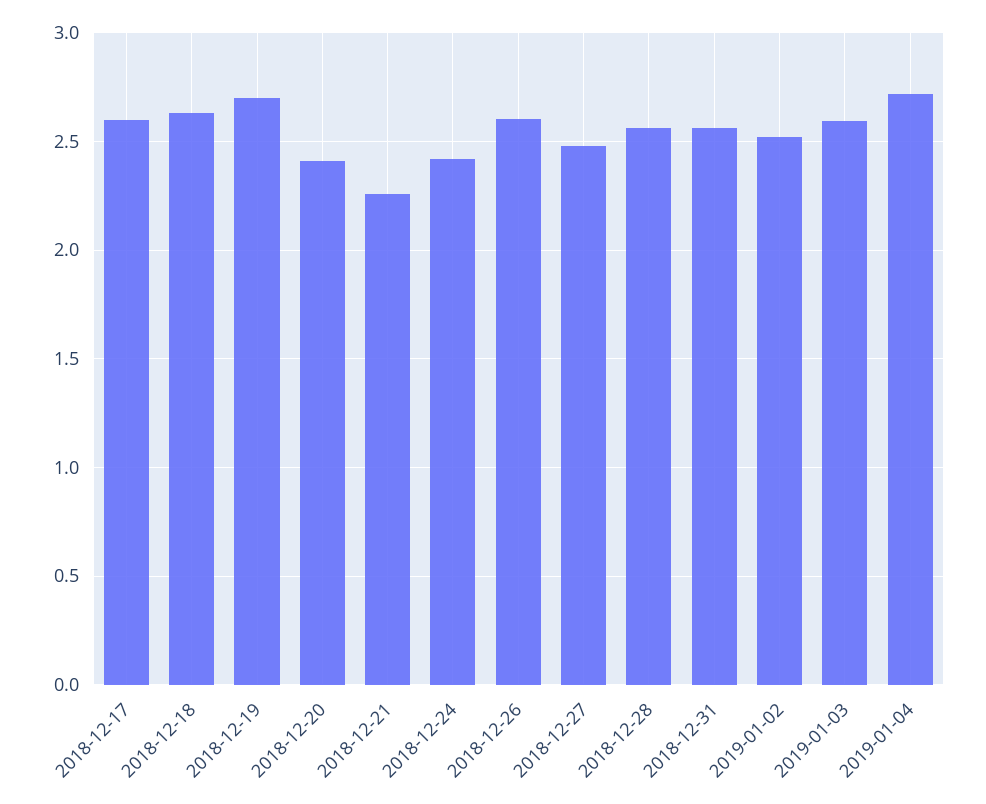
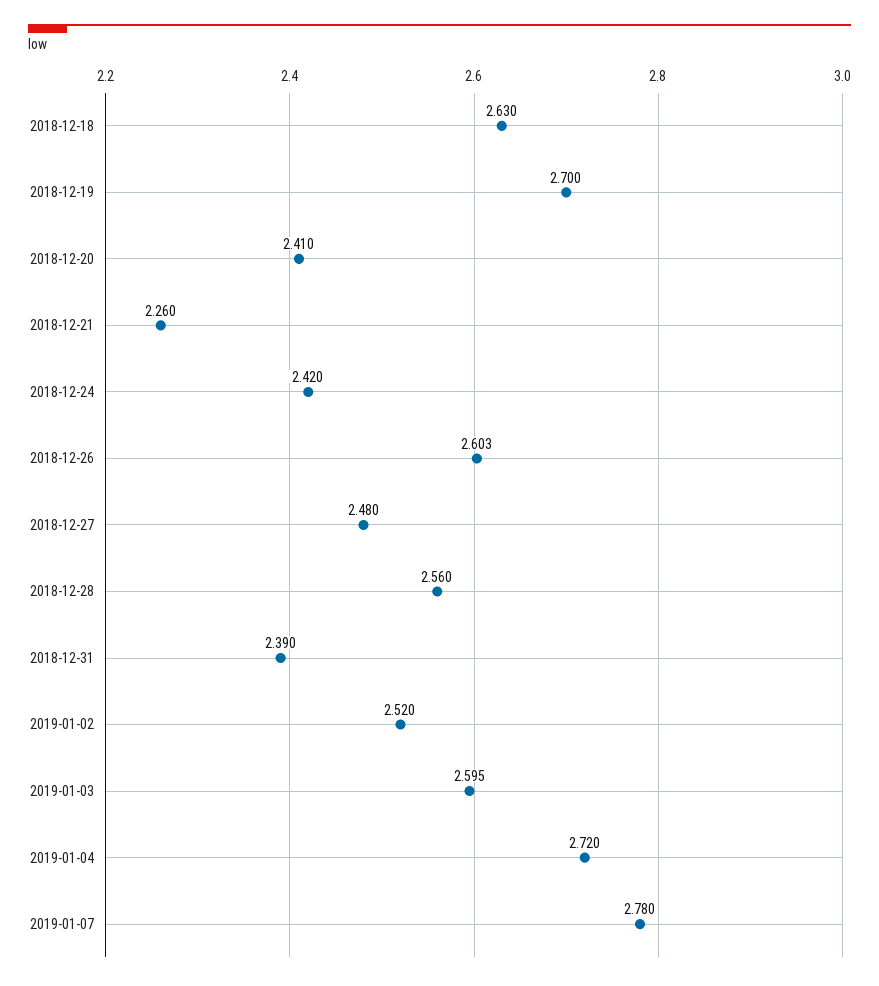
2018-12-17: 2.6 -> none
2018-12-31: 2.55 -> 2.39
2019-01-07: none -> 2.78

